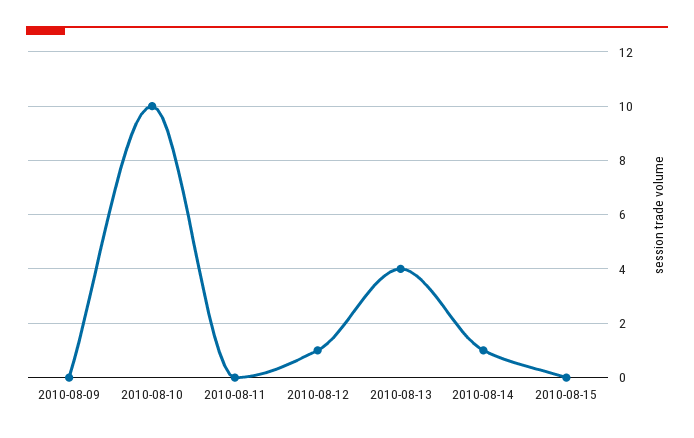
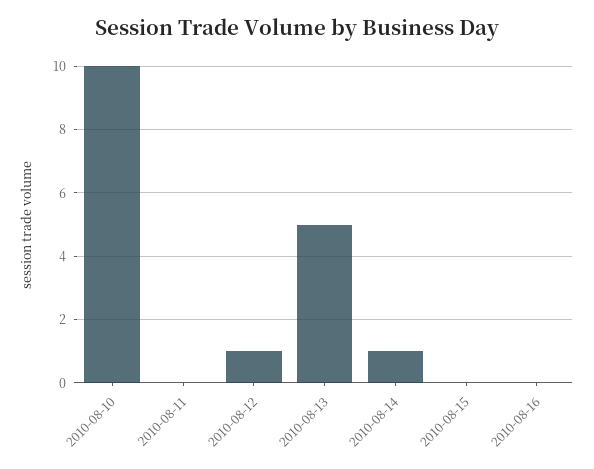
2010-08-09: 0 -> none
2010-08-13: 4 -> 5
2010-08-16: none -> 0

